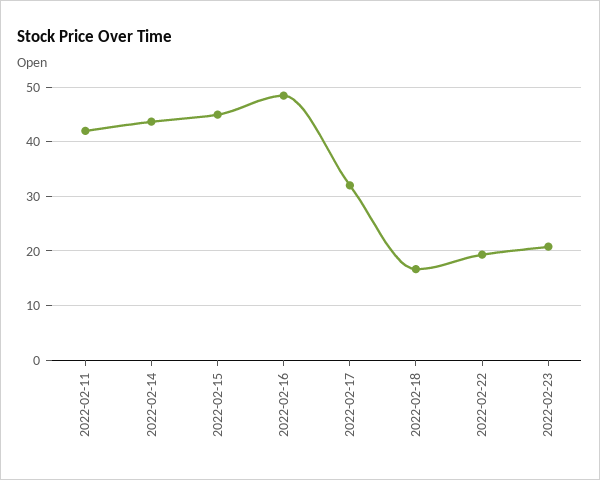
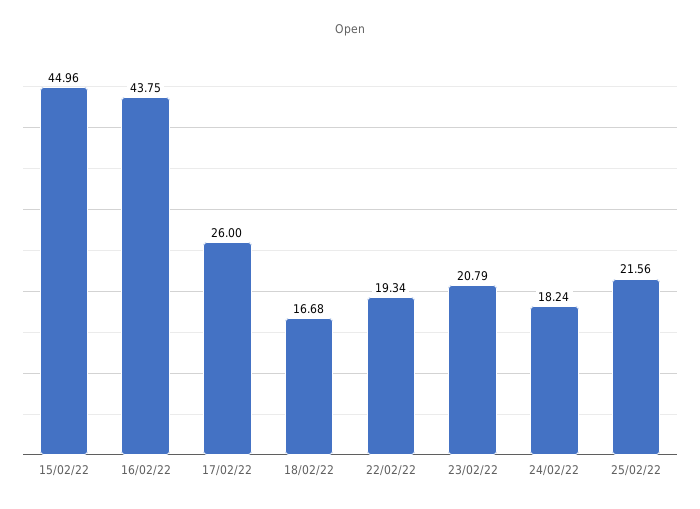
2022-02-11: 42 -> none
2022-02-14: 44 -> none
2022-02-16: 48 -> 43.75
2022-02-17: 32 -> 26
24/02/22: none -> 18.24
25/02/22: none -> 21.56

